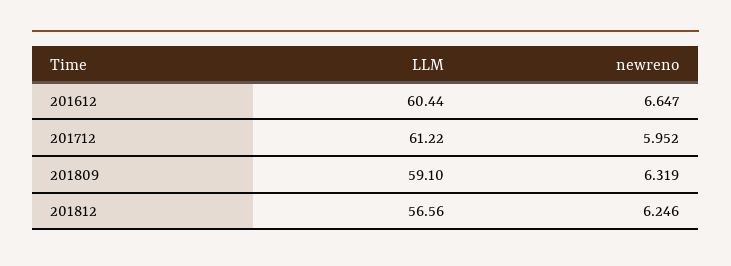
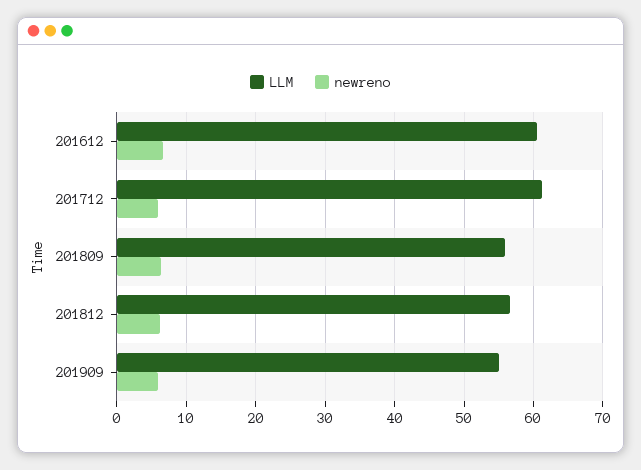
LLM, 201809: 59.1 -> 56
LLM, 201909: none -> 55
newreno, 201909: none -> 6

